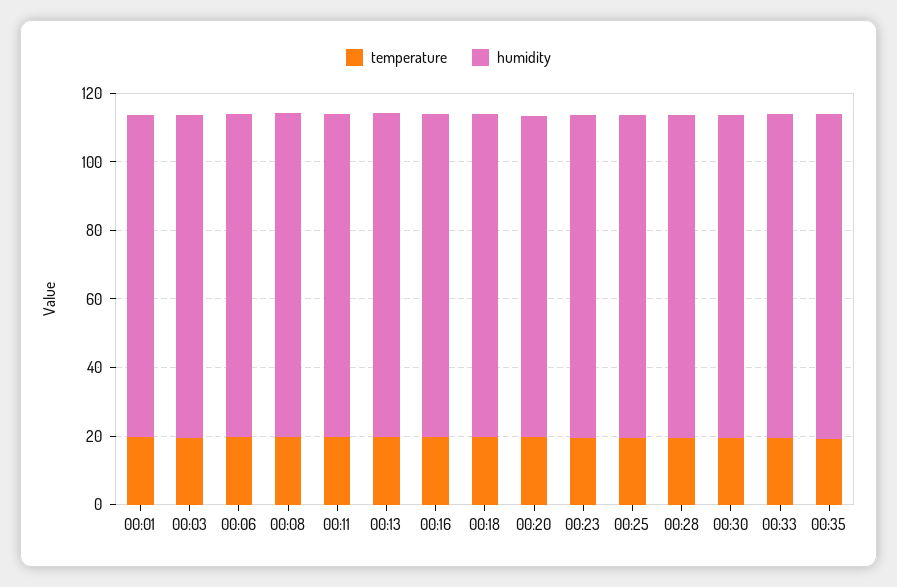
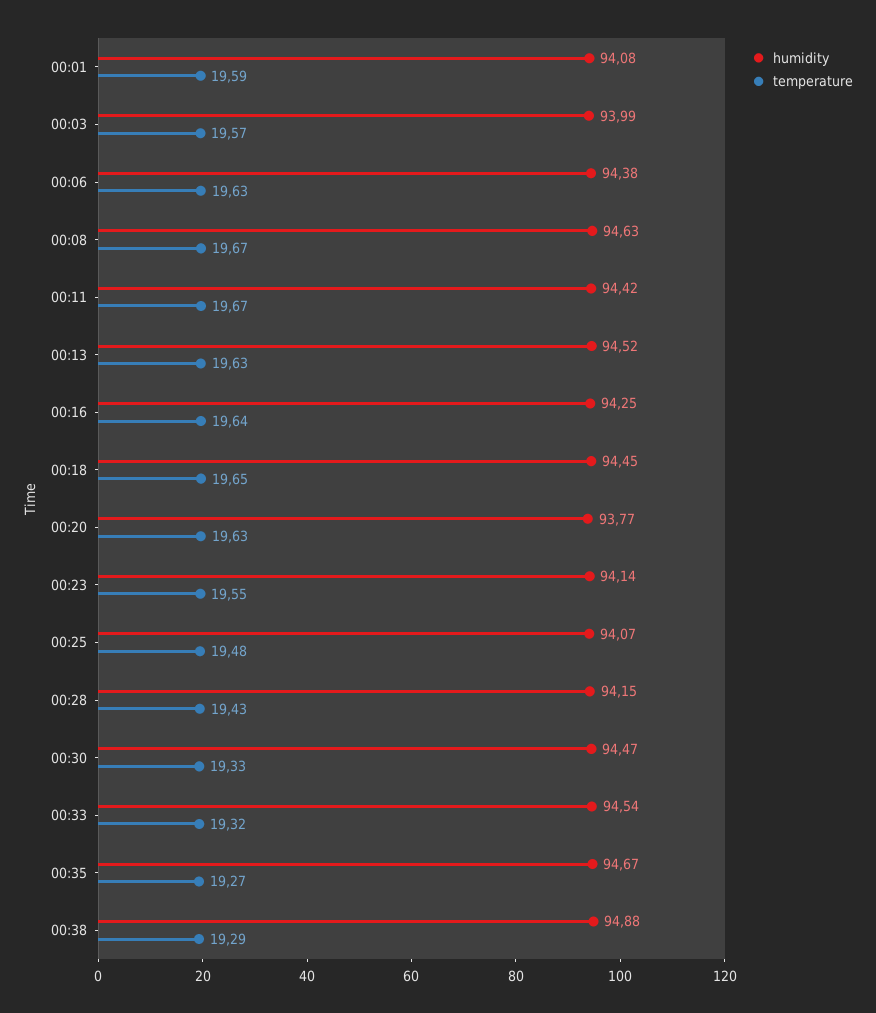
humidity, 00:38: none -> 94.88
temperature, 00:38: none -> 19.29

